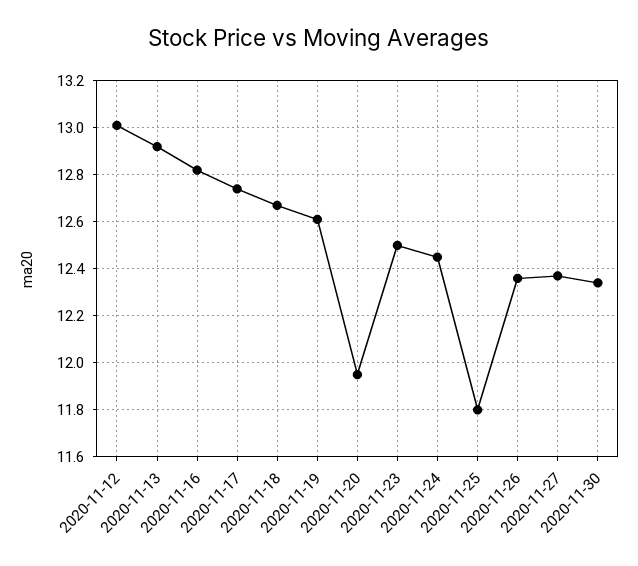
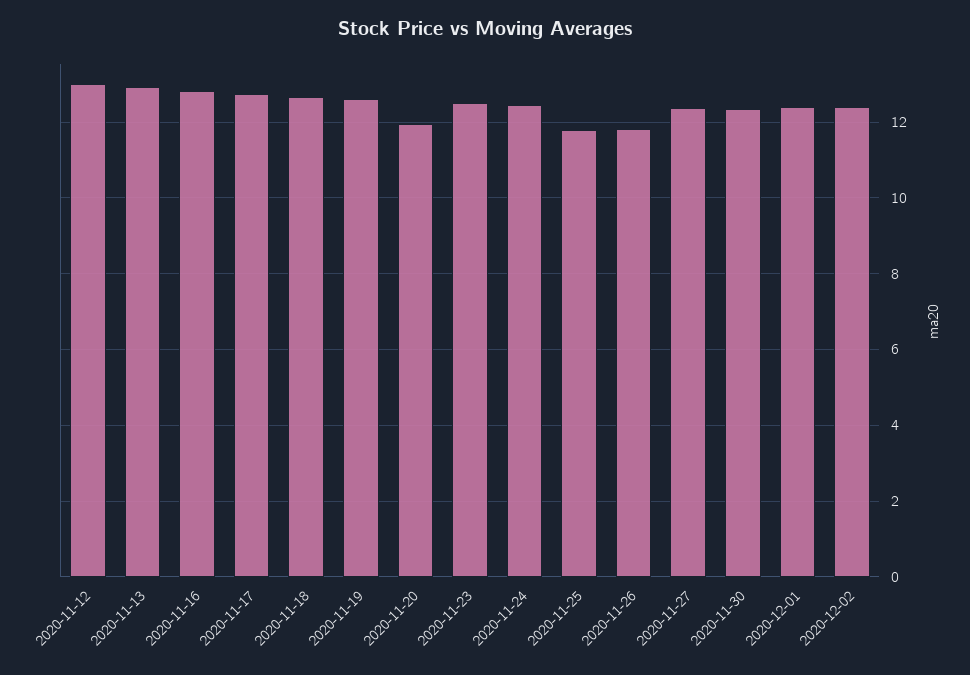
2020-11-26: 12.35 -> 11.8
2020-12-01: none -> 12.4
2020-12-02: none -> 12.4

